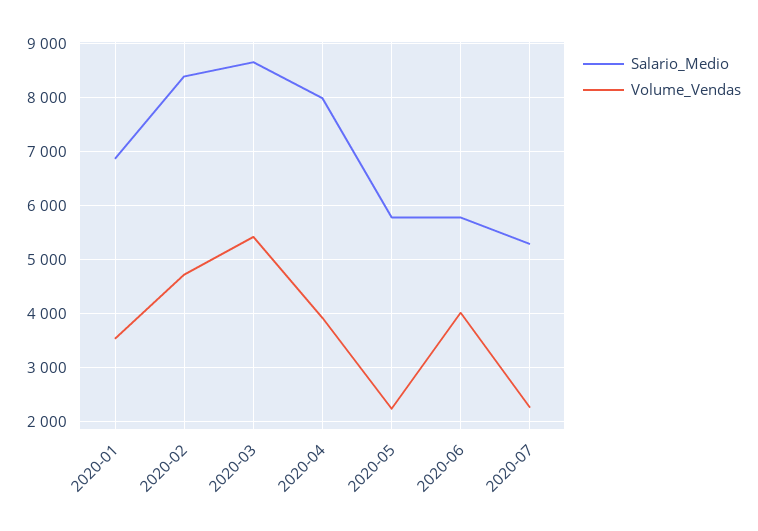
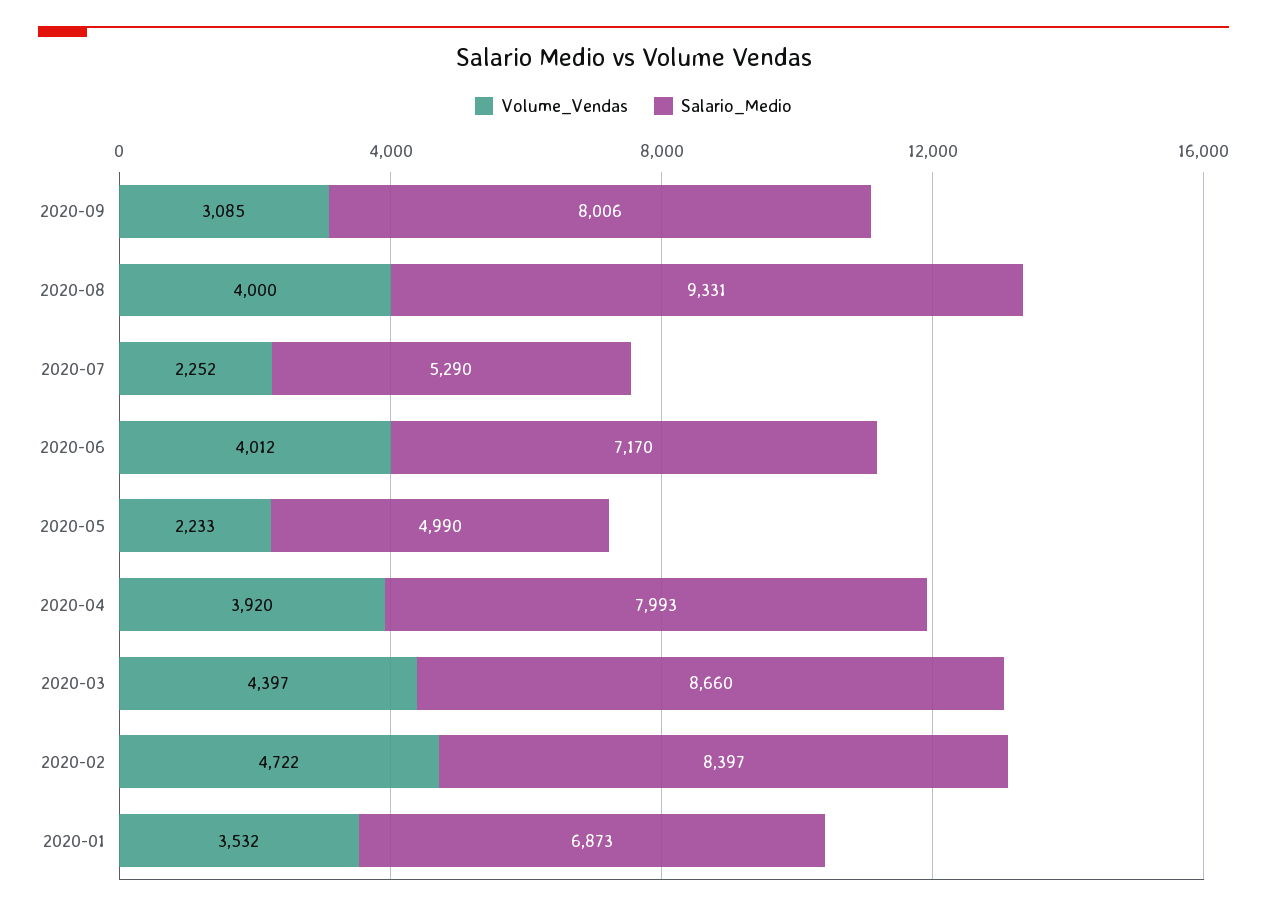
Volume_Vendas, 2020-03: 5400 -> 4397
Salario_Medio, 2020-05: 5800 -> 4990
Salario_Medio, 2020-06: 5800 -> 7170
Volume_Vendas, 2020-09: none -> 3085
Salario_Medio, 2020-09: none -> 8006
Volume_Vendas, 2020-08: none -> 4000
Salario_Medio, 2020-08: none -> 9331

